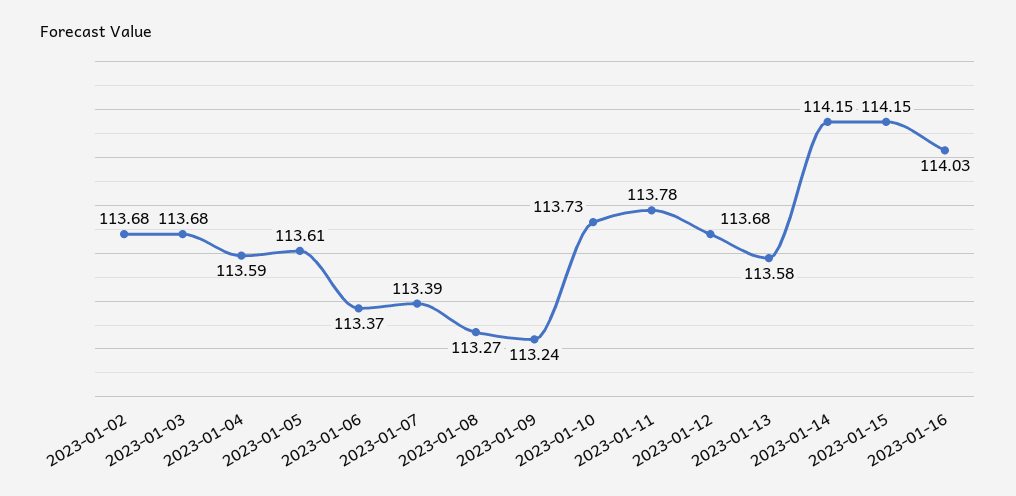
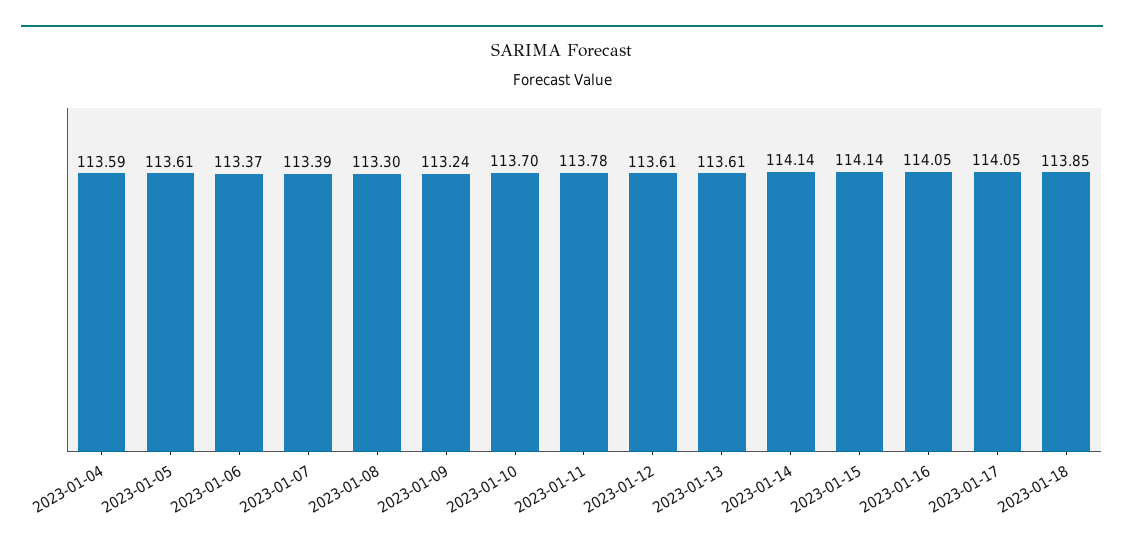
2023-01-02: 113.68 -> none
2023-01-03: 113.68 -> none
2023-01-08: 113.27 -> 113.3
2023-01-10: 113.73 -> 113.7
2023-01-12: 113.68 -> 113.61
2023-01-13: 113.58 -> 113.61
2023-01-14: 114.15 -> 114.14
2023-01-15: 114.15 -> 114.14
2023-01-16: 114.03 -> 114.05
2023-01-17: none -> 114.05
2023-01-18: none -> 113.85

